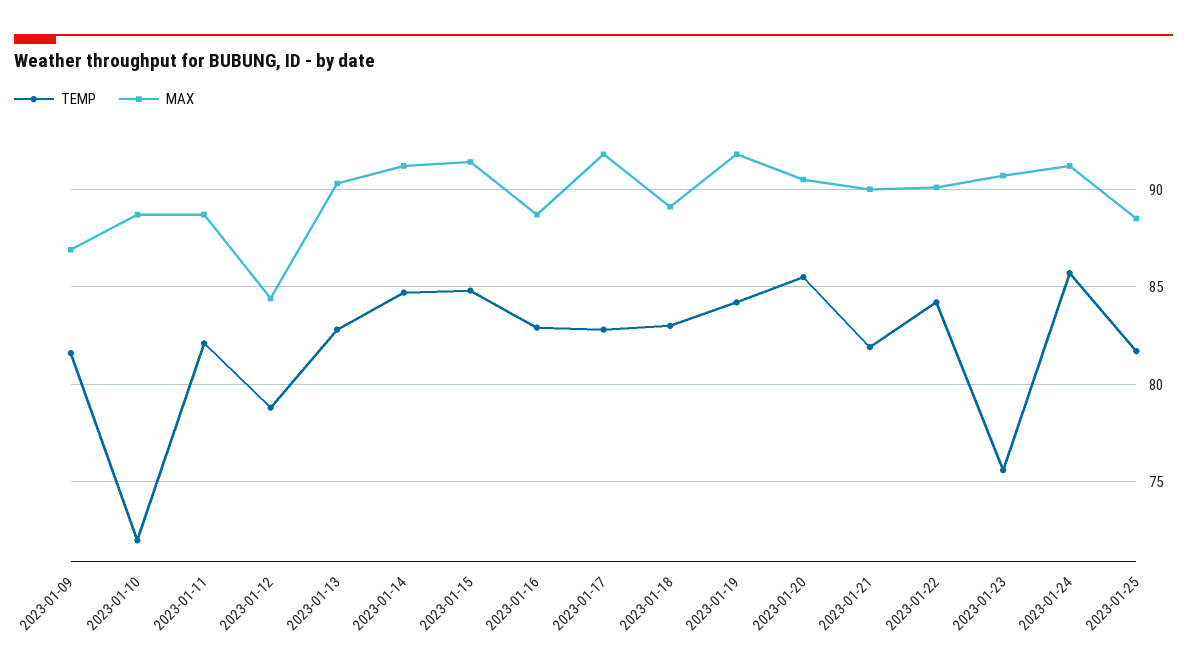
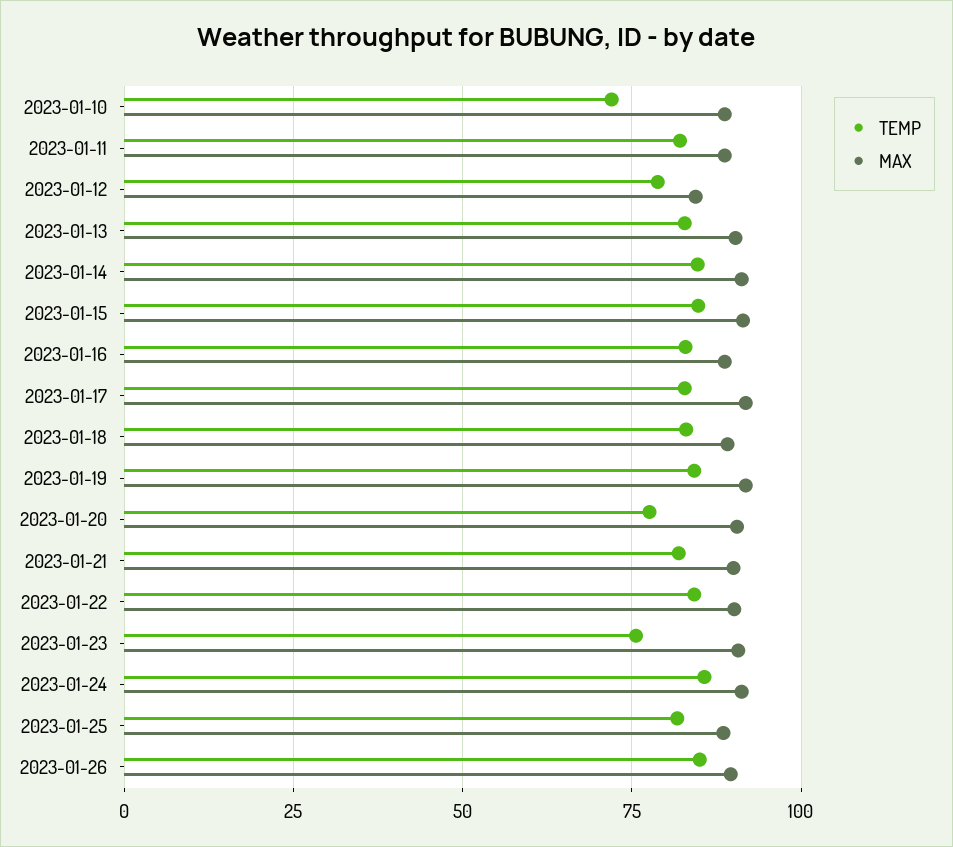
TEMP, 2023-01-09: 81.5 -> none
MAX, 2023-01-09: 87 -> none
TEMP, 2023-01-20: 85.5 -> 77.5
TEMP, 2023-01-26: none -> 85
MAX, 2023-01-26: none -> 90

